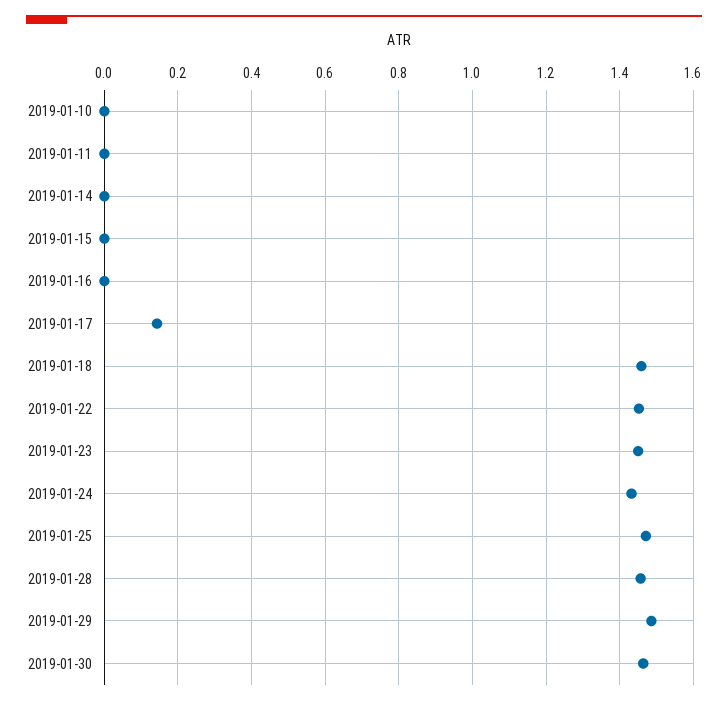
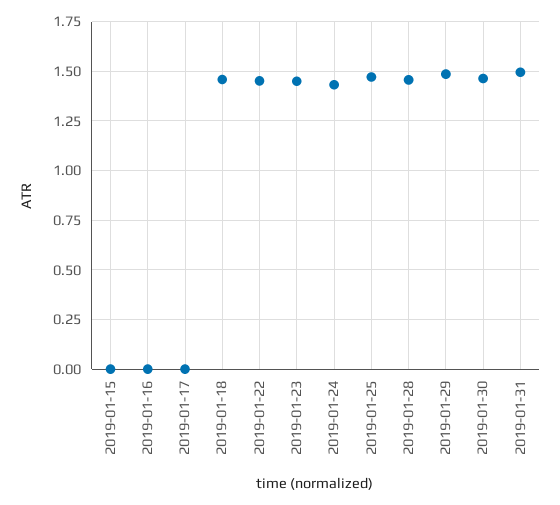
2019-01-10: 0 -> none
2019-01-11: 0 -> none
2019-01-14: 0 -> none
2019-01-17: 0.14 -> 0
2019-01-31: none -> 1.5

